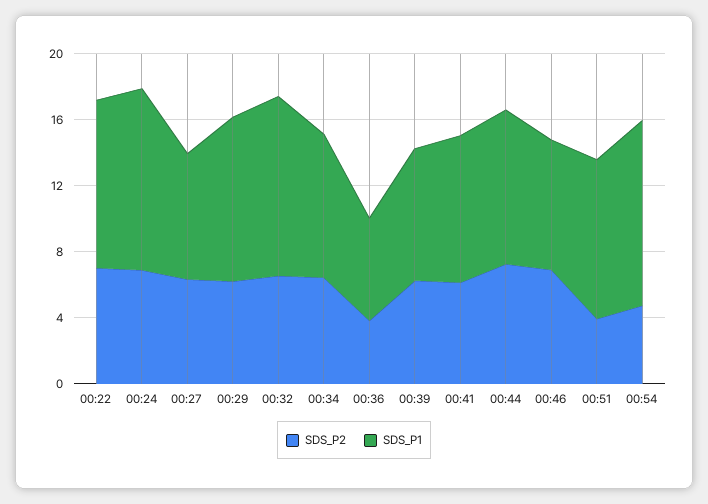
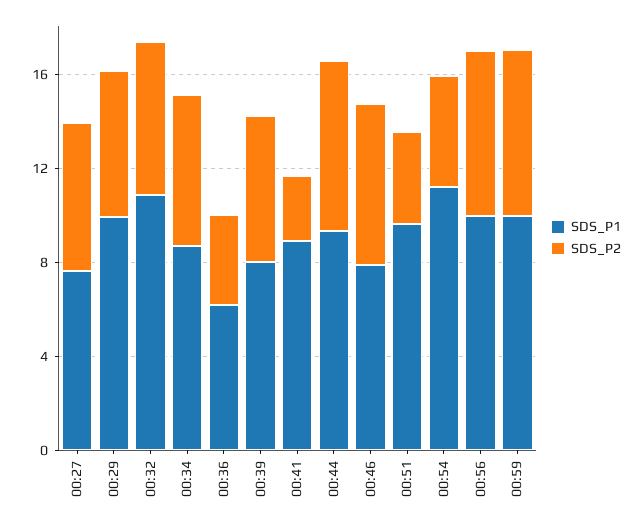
SDS_P2, 00:22: 7 -> none
SDS_P1, 00:22: 10 -> none
SDS_P2, 00:24: 7 -> none
SDS_P1, 00:24: 11 -> none
SDS_P2, 00:41: 6 -> 3
SDS_P1, 00:56: none -> 10
SDS_P2, 00:56: none -> 7
SDS_P1, 00:59: none -> 10
SDS_P2, 00:59: none -> 7

